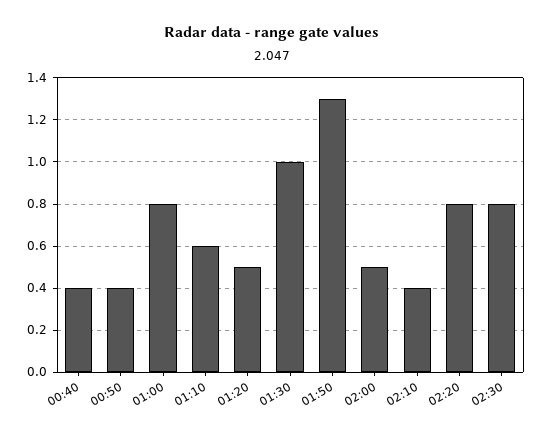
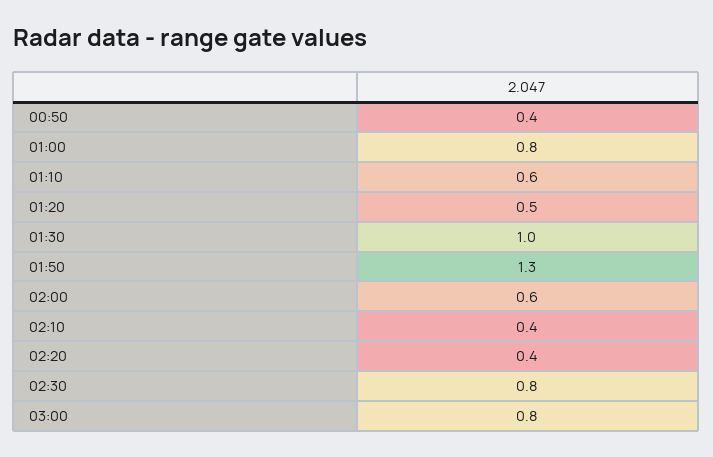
00:40: 0.4 -> none
02:00: 0.5 -> 0.6
02:20: 0.8 -> 0.4
03:00: none -> 0.8

